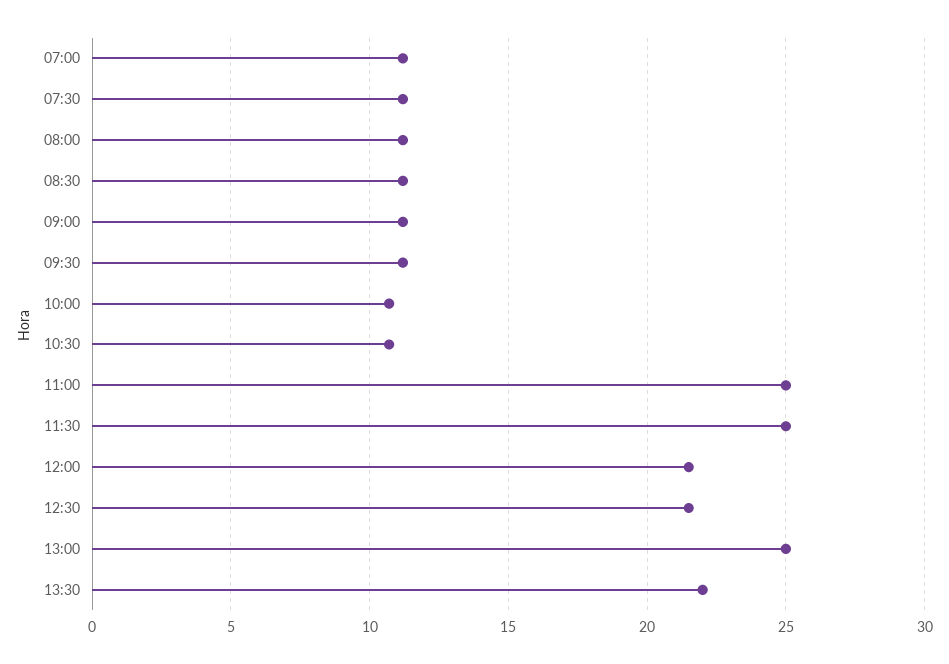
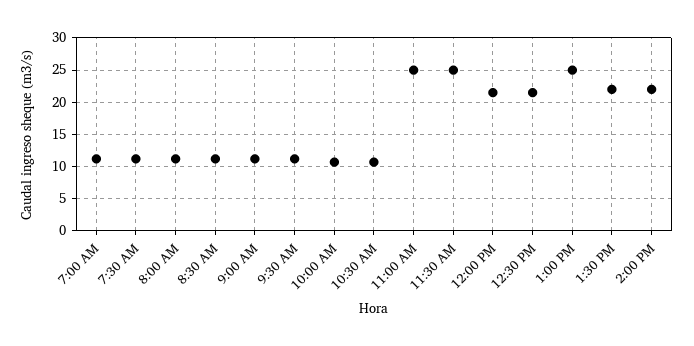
2:00 PM: none -> 22

